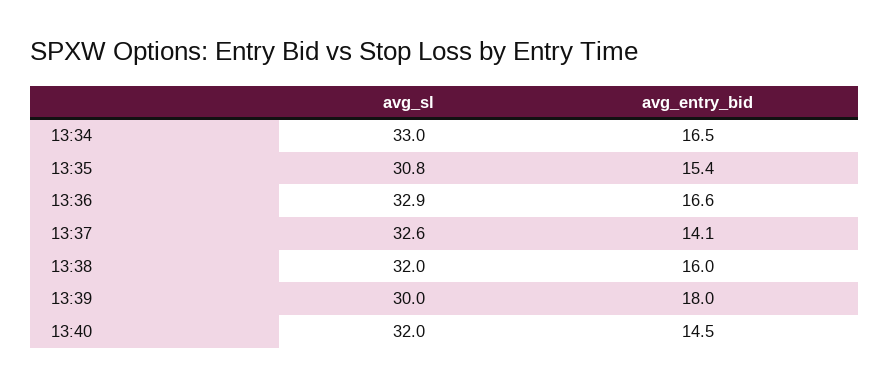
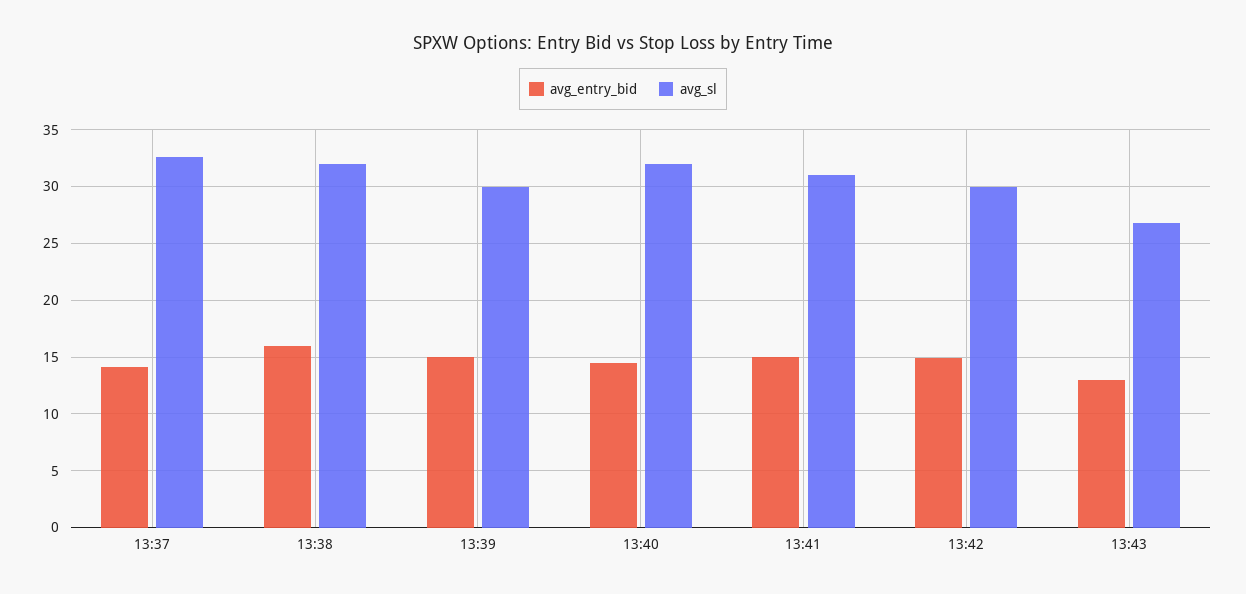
avg_sl, 13:34: 33 -> none
avg_entry_bid, 13:34: 16.5 -> none
avg_sl, 13:35: 30.8 -> none
avg_entry_bid, 13:35: 15.4 -> none
avg_sl, 13:36: 32.9 -> none
avg_entry_bid, 13:36: 16.6 -> none
avg_entry_bid, 13:39: 18 -> 15
avg_entry_bid, 13:41: none -> 15
avg_sl, 13:41: none -> 31
avg_entry_bid, 13:42: none -> 15
avg_sl, 13:42: none -> 30
avg_entry_bid, 13:43: none -> 13
avg_sl, 13:43: none -> 27

